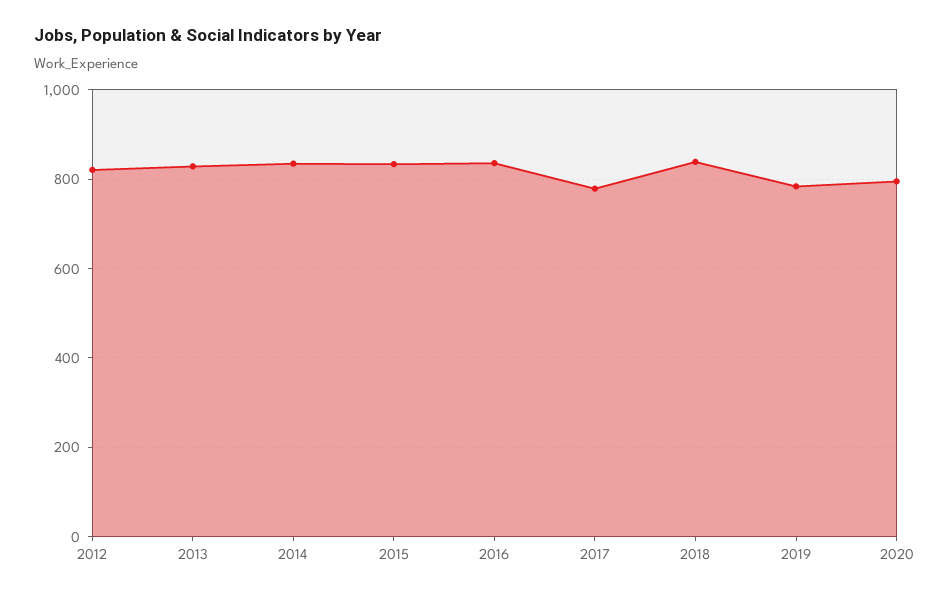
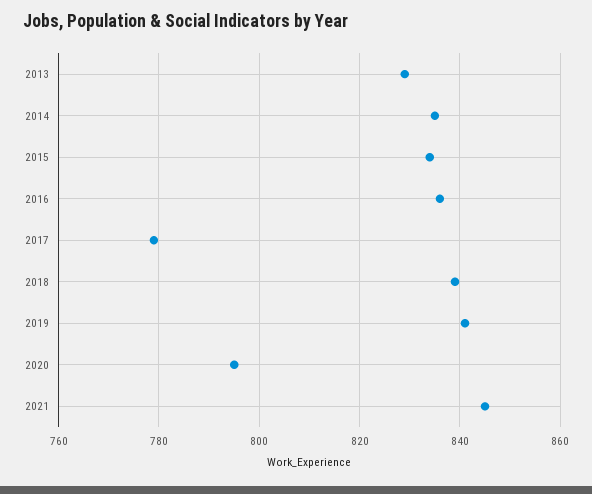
2012: 820 -> none
2019: 780 -> 840
2021: none -> 845

